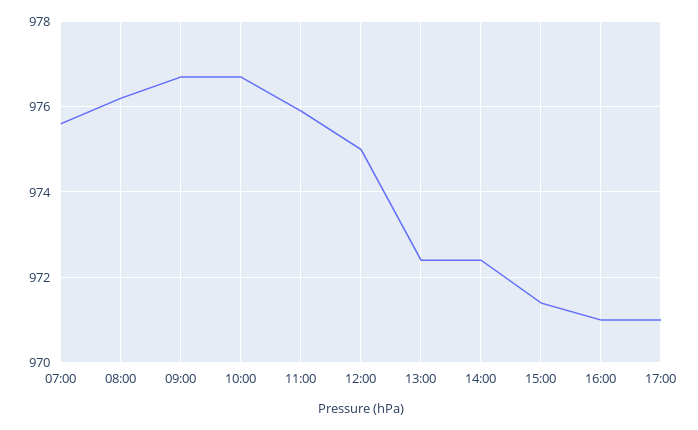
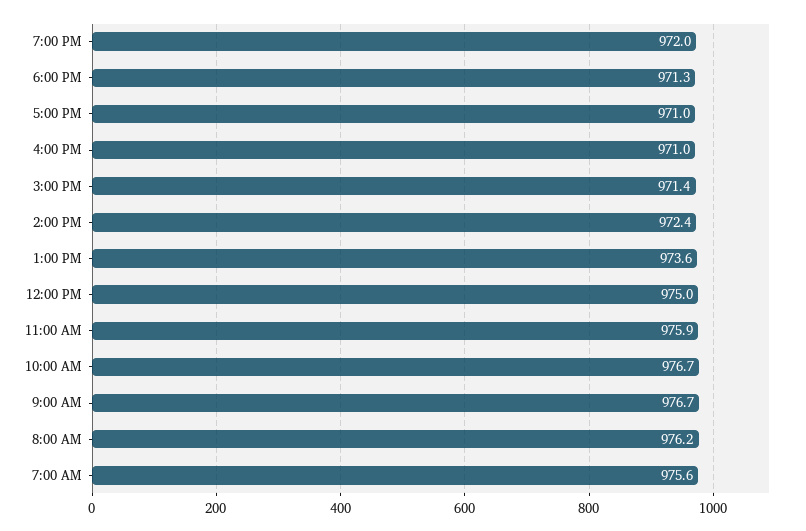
13:00: 972.5 -> 973.6
7:00 PM: none -> 972
6:00 PM: none -> 971.3

